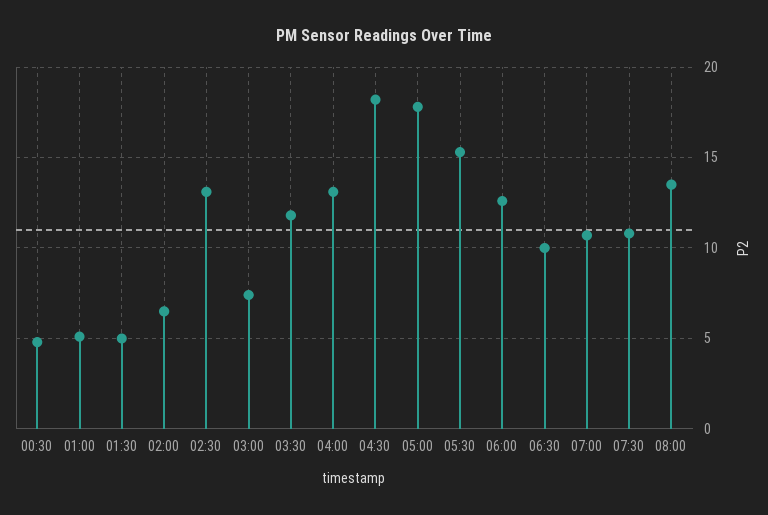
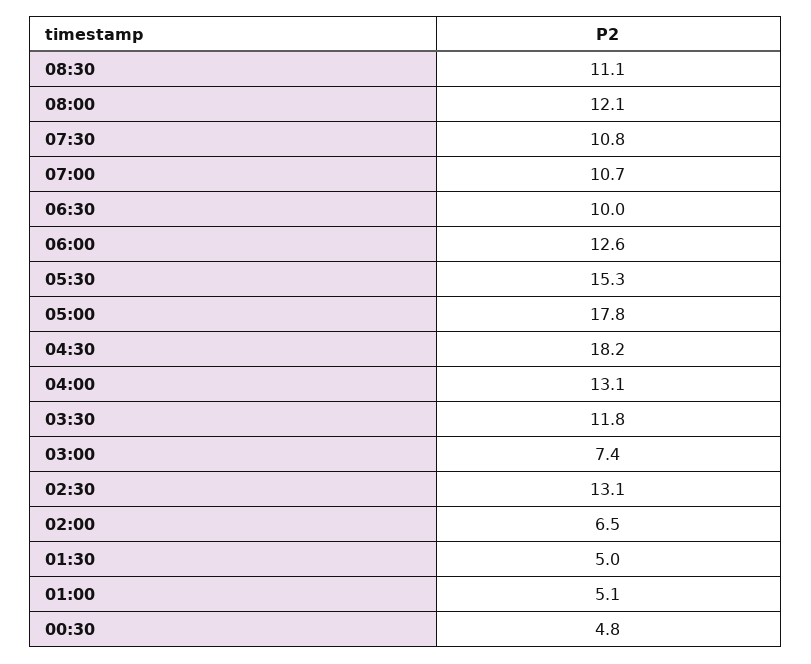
08:00: 13.5 -> 12.1
08:30: none -> 11.1

